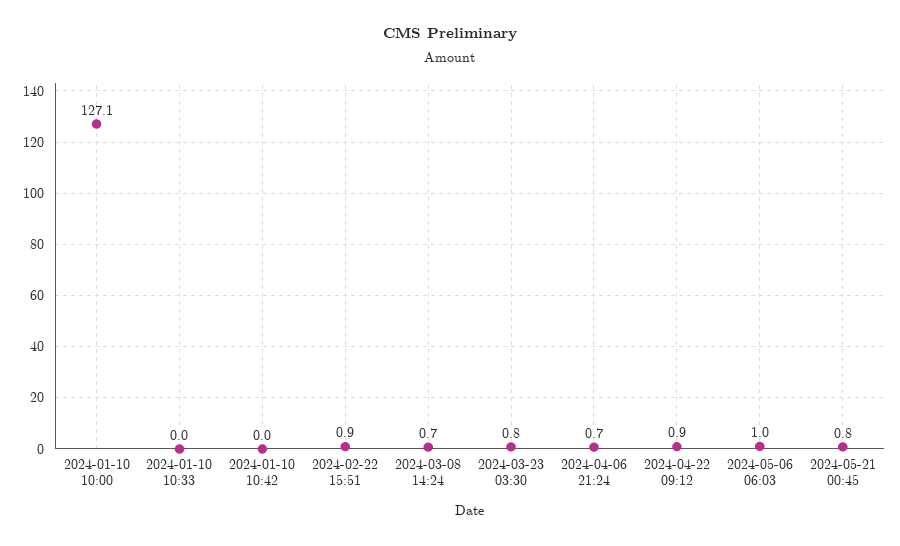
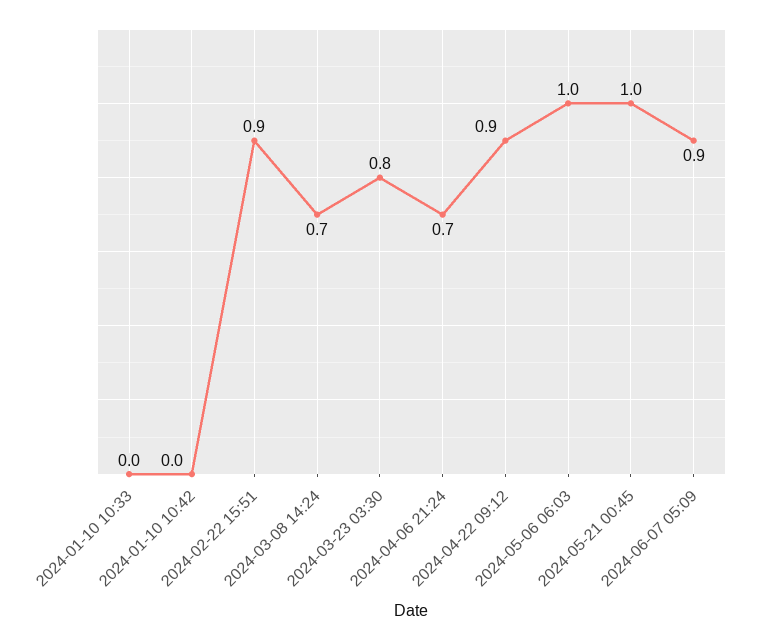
2024-01-10 10:00: 127.1 -> none
2024-05-21 00:45: 0.8 -> 1
2024-06-07 05:09: none -> 0.9

